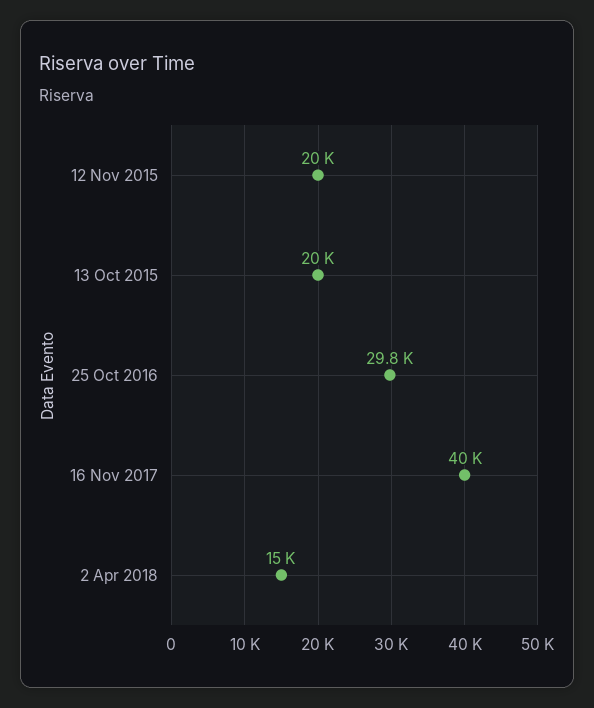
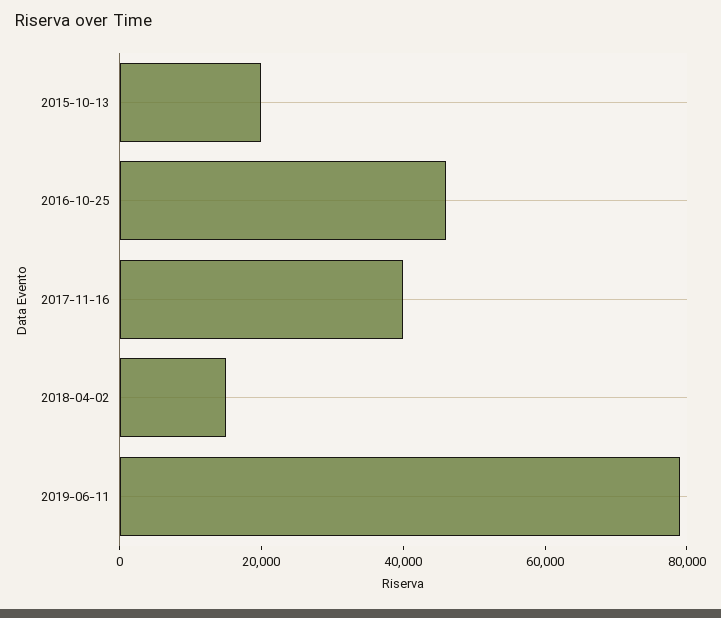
12 Nov 2015: 20000 -> none
25 Oct 2016: 29800 -> 45000
2019-06-11: none -> 80000

